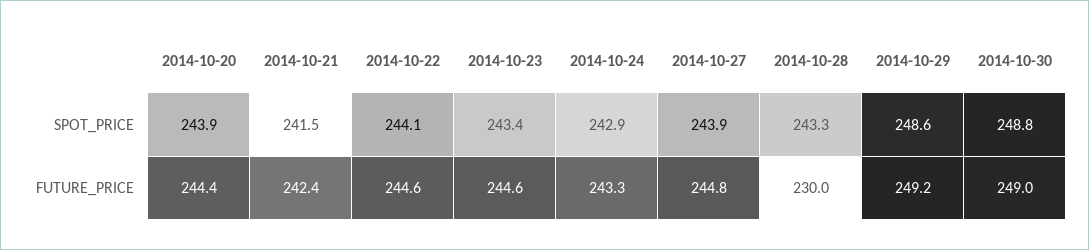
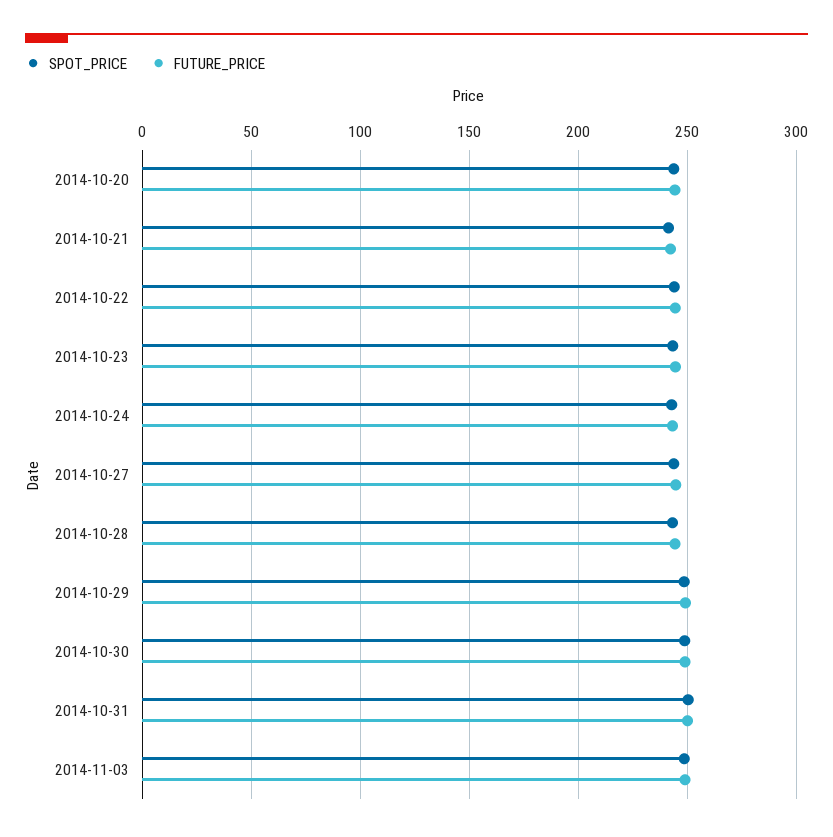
FUTURE_PRICE, 2014-10-28: 230 -> 245
SPOT_PRICE, 2014-10-31: none -> 250
FUTURE_PRICE, 2014-10-31: none -> 250
SPOT_PRICE, 2014-11-03: none -> 250
FUTURE_PRICE, 2014-11-03: none -> 250

